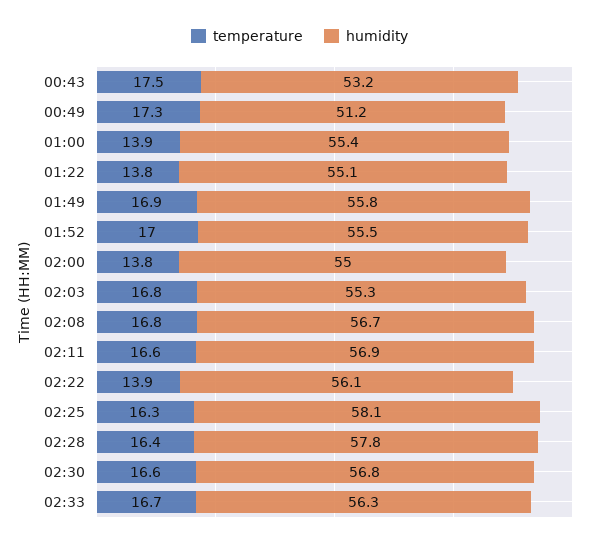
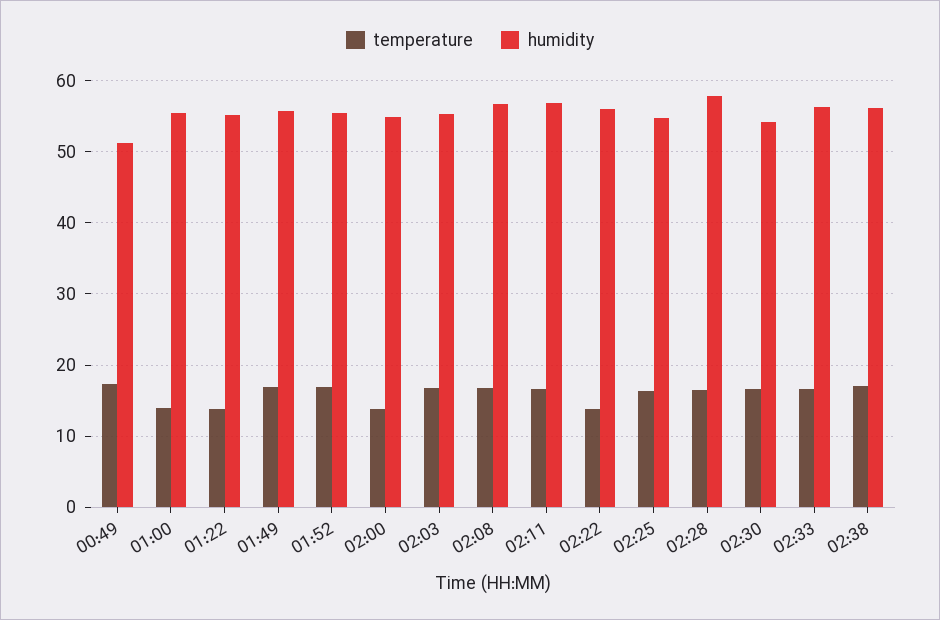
temperature, 00:43: 17.5 -> none
humidity, 00:43: 53.2 -> none
humidity, 02:25: 58.1 -> 55
humidity, 02:30: 56.8 -> 54
temperature, 02:38: none -> 17
humidity, 02:38: none -> 56

